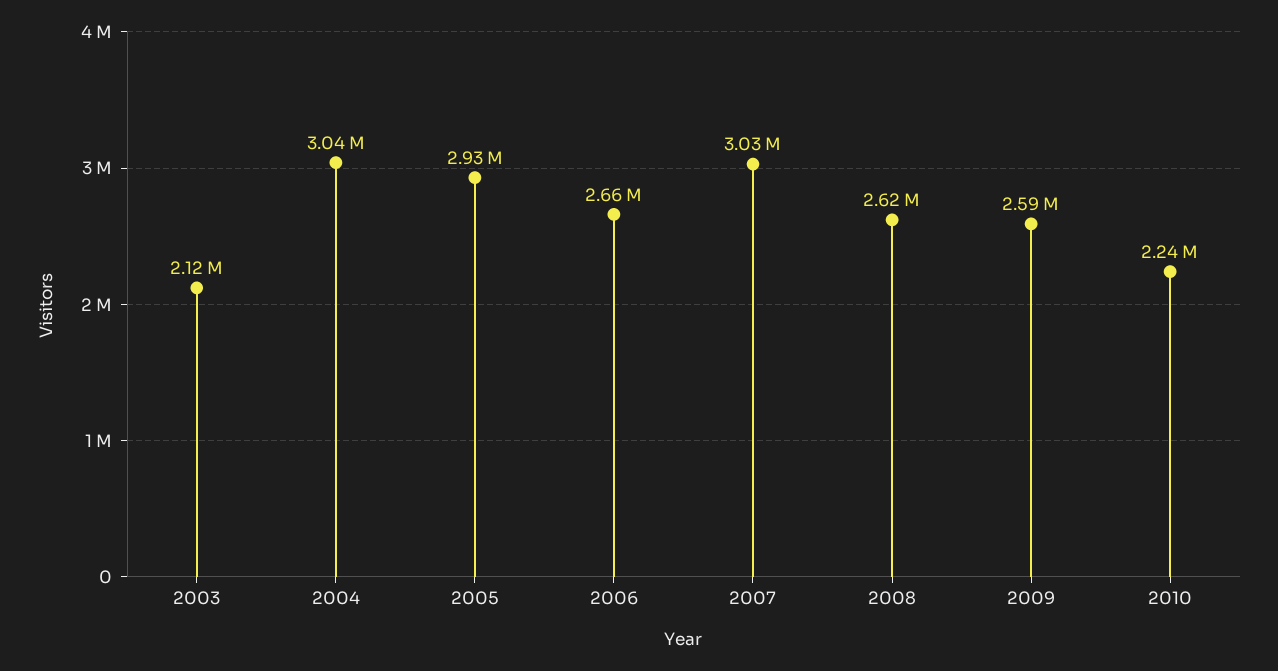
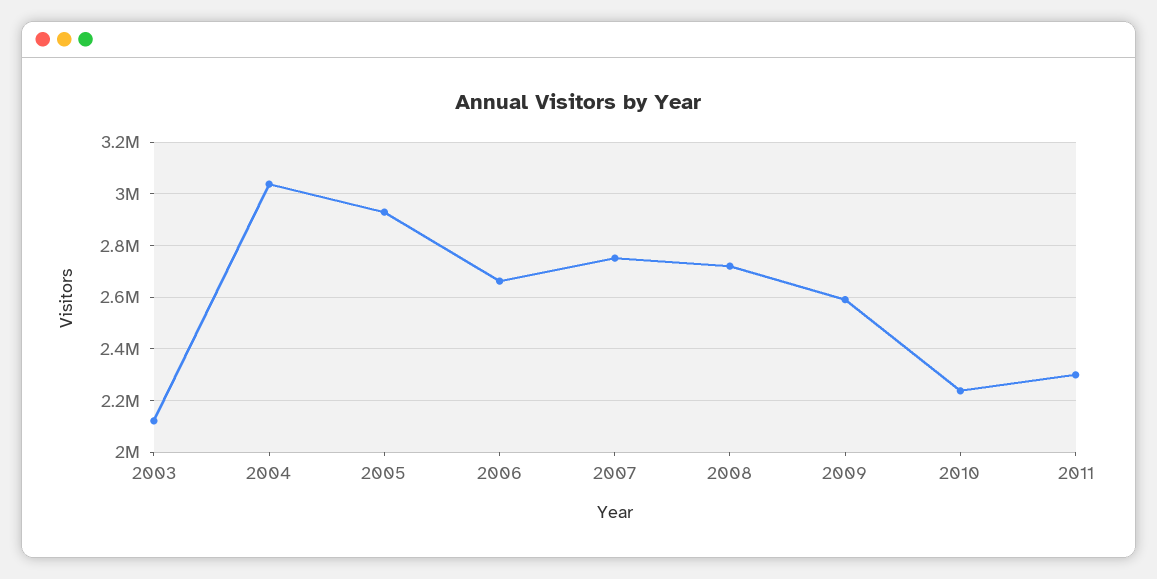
2007: 3030000 -> 2750000
2008: 2620000 -> 2725000
2011: none -> 2300000

